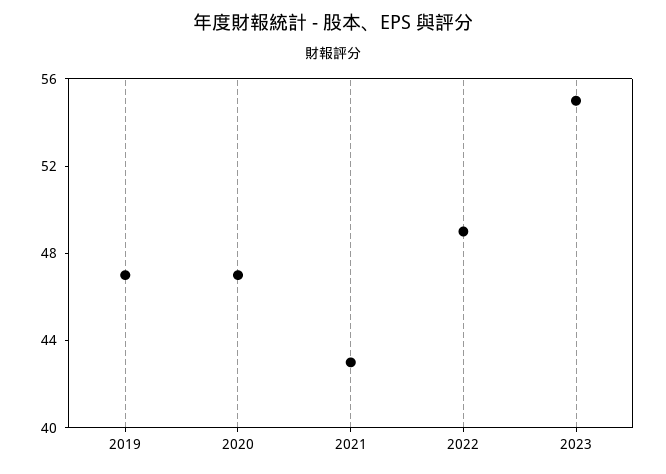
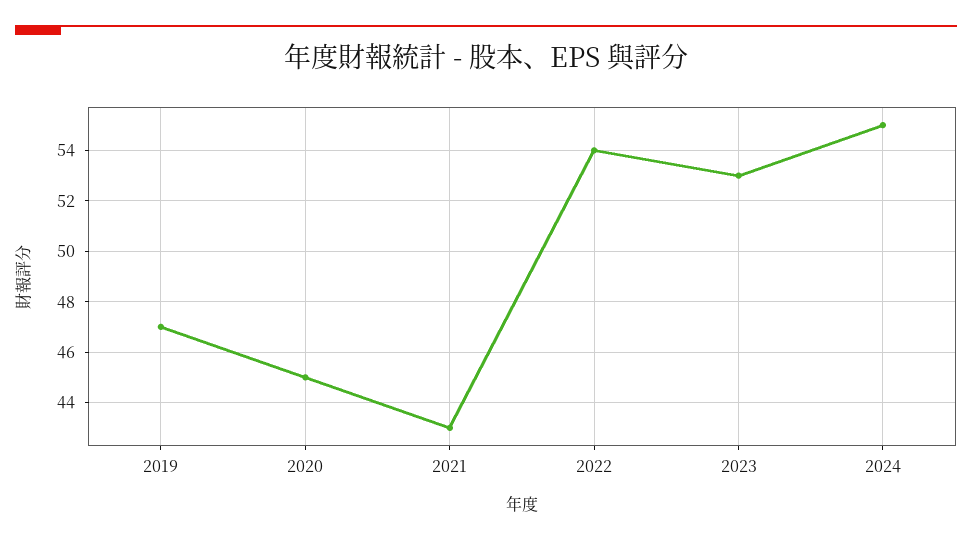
2020: 47 -> 45
2022: 49 -> 54
2023: 55 -> 53
2024: none -> 55

